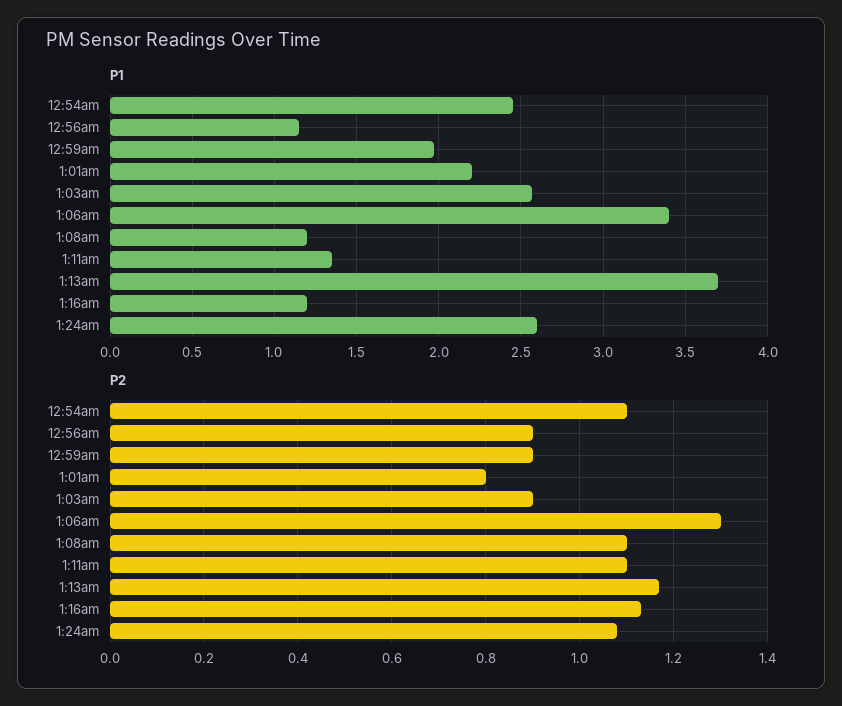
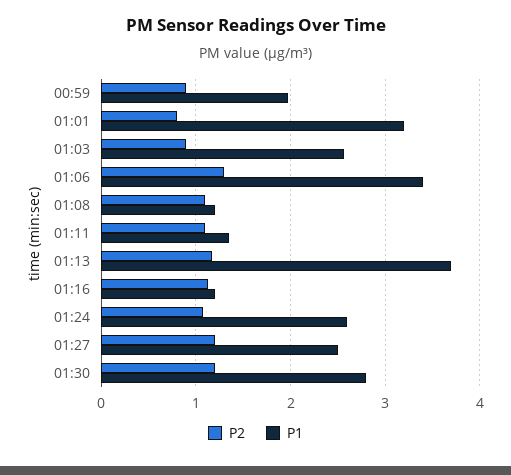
P1, 12:54am: 2.45 -> none
P1, 12:56am: 1.15 -> none
P1, 1:01am: 2.2 -> 3.2
P2, 12:54am: 1.1 -> none
P2, 12:56am: 0.9 -> none
P2, 01:27: none -> 1.2
P1, 01:27: none -> 2.5
P2, 01:30: none -> 1.2
P1, 01:30: none -> 2.8

